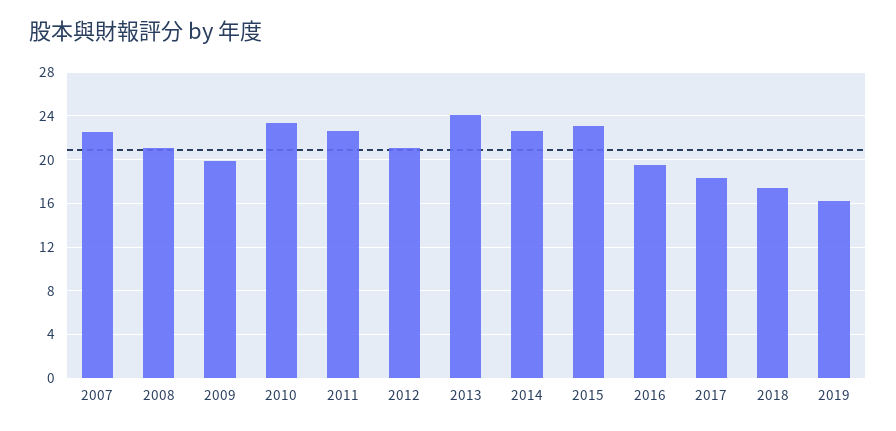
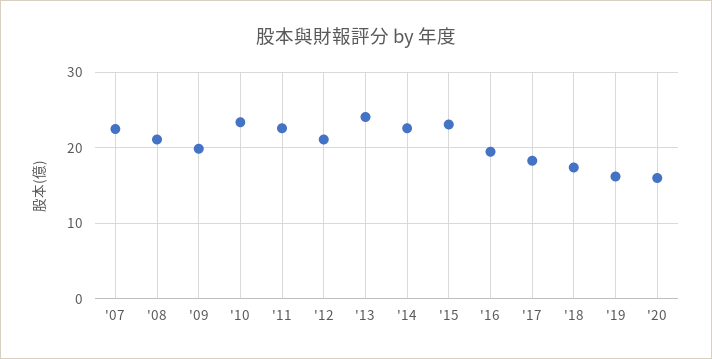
'20: none -> 16

